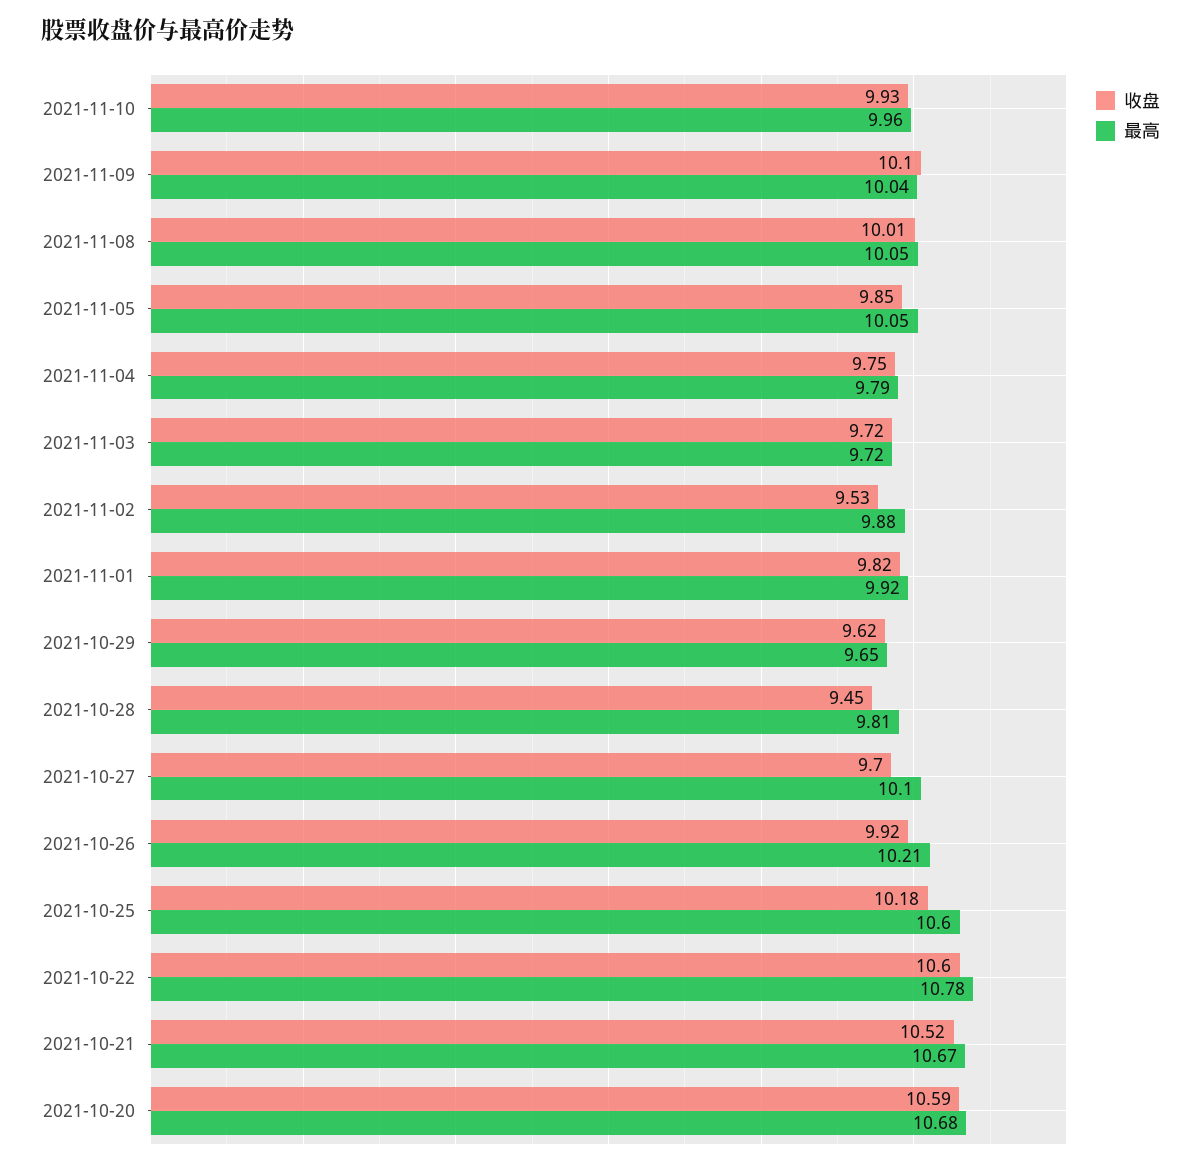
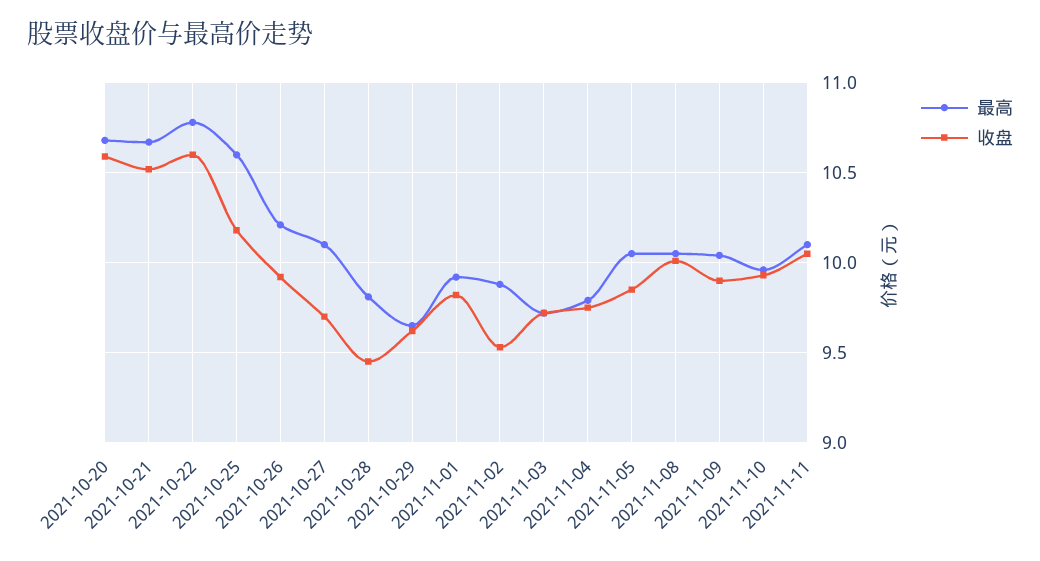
收盘, 2021-11-09: 10.1 -> 9.9
最高, 2021-11-11: none -> 10.1
收盘, 2021-11-11: none -> 10.05

